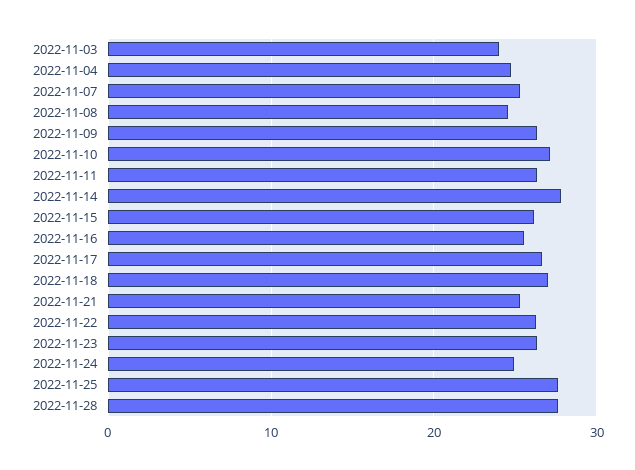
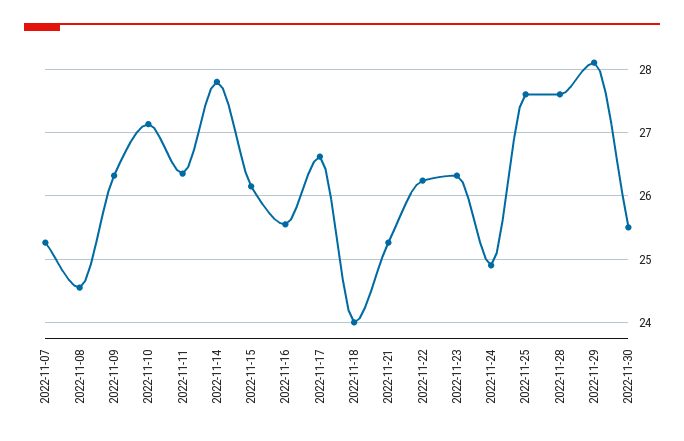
2022-11-03: 24 -> none
2022-11-04: 25 -> none
2022-11-18: 27 -> 24
2022-11-29: none -> 28.1
2022-11-30: none -> 25.5

